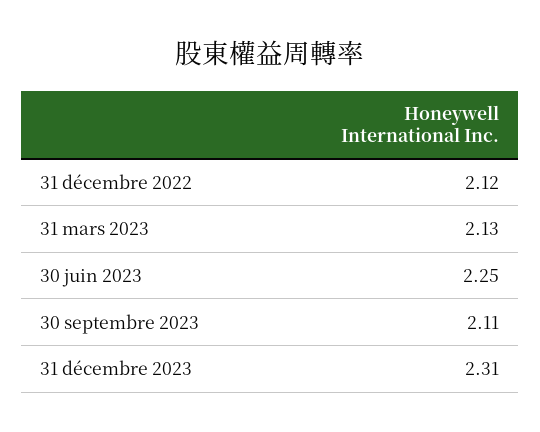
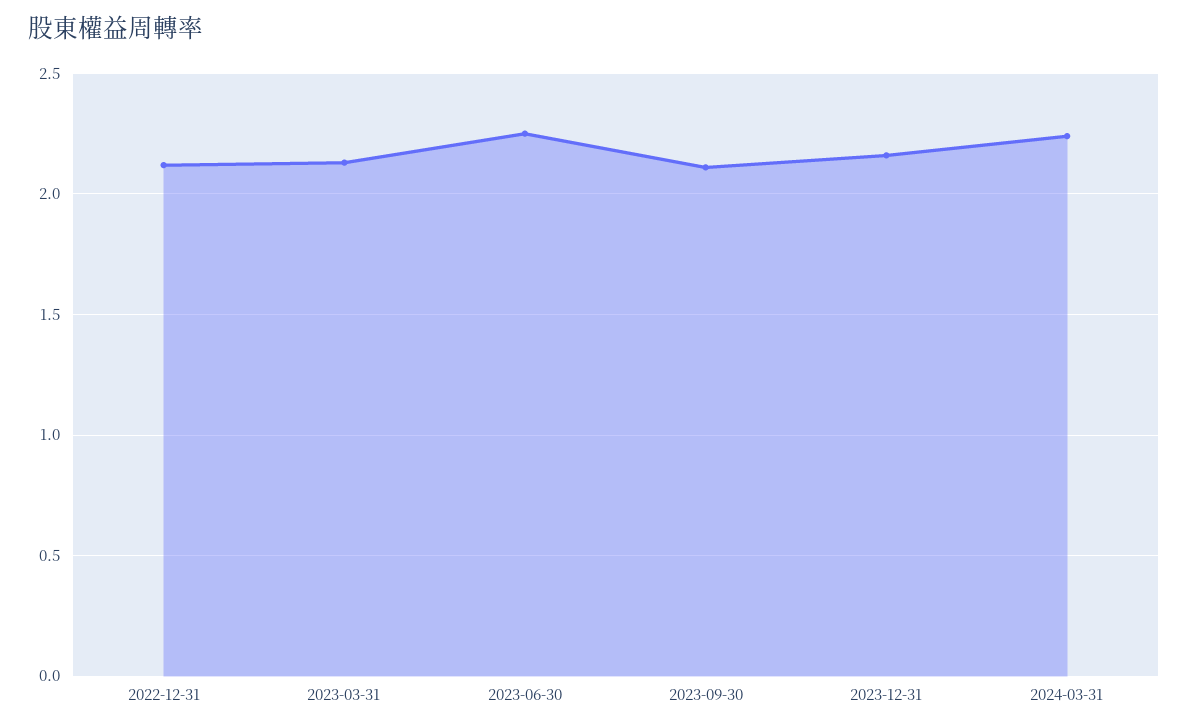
31 décembre 2023: 2.31 -> 2.15
2024-03-31: none -> 2.25

